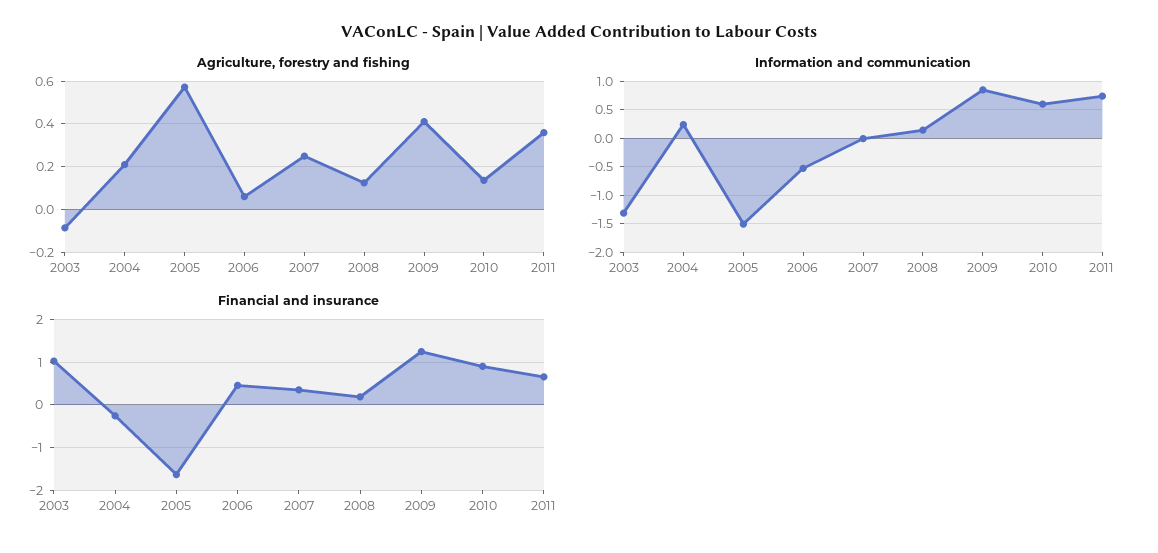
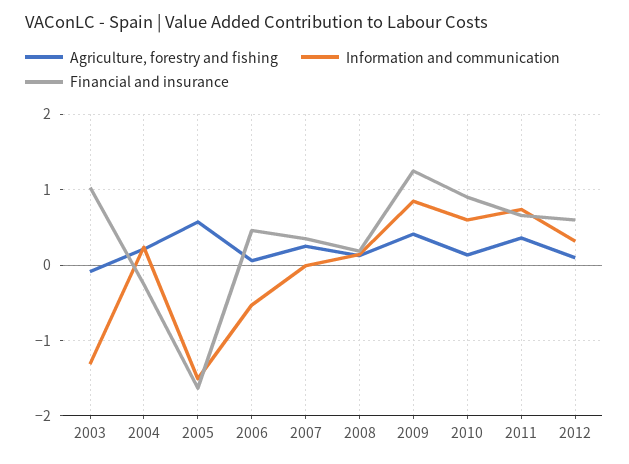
Agriculture, forestry and fishing, 2012: none -> 0.1
Information and communication, 2012: none -> 0.3
Financial and insurance, 2012: none -> 0.6

